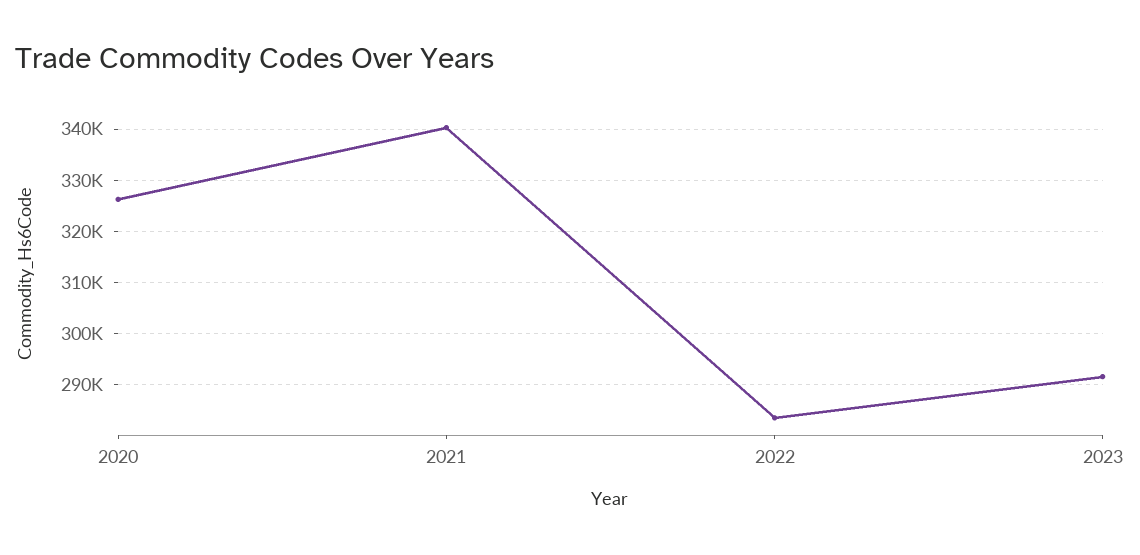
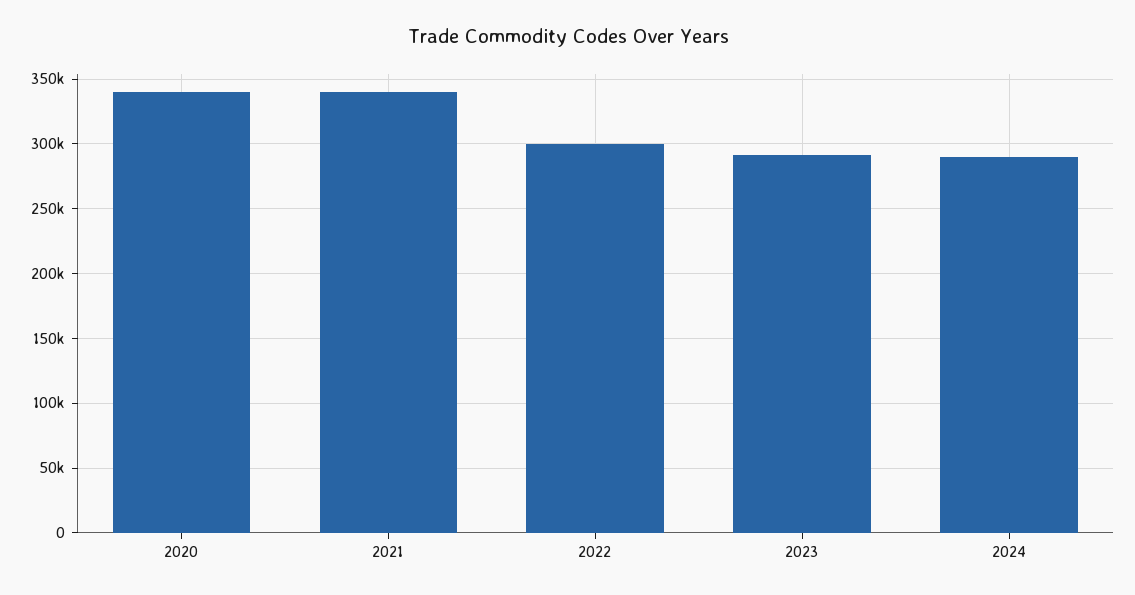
2020: 326000 -> 340000
2022: 284000 -> 300000
2024: none -> 290000

